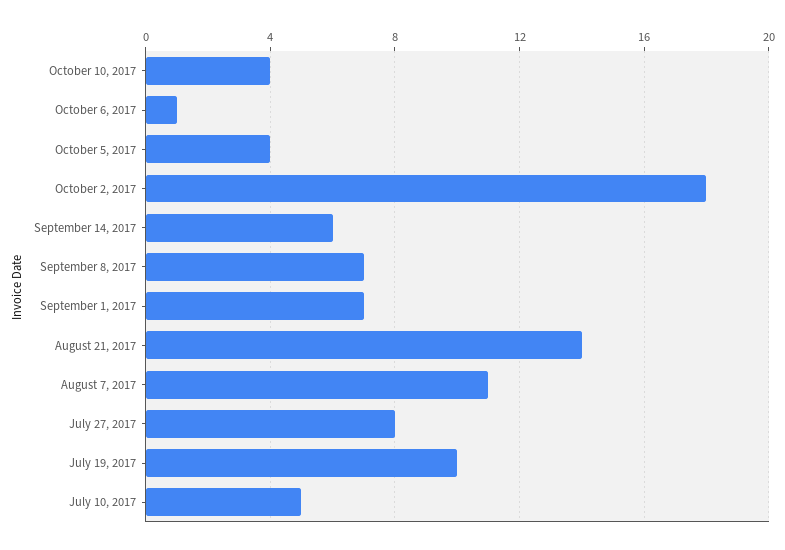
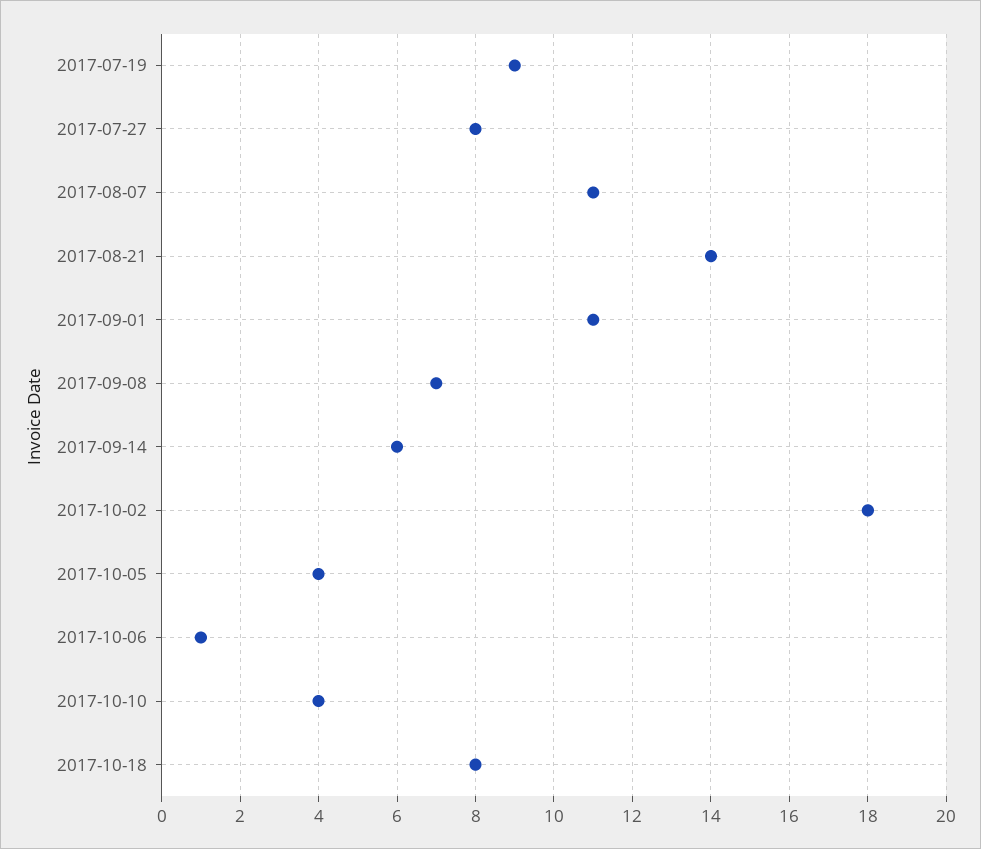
September 1, 2017: 7 -> 11
July 19, 2017: 10 -> 9
July 10, 2017: 5 -> none
2017-10-18: none -> 8

